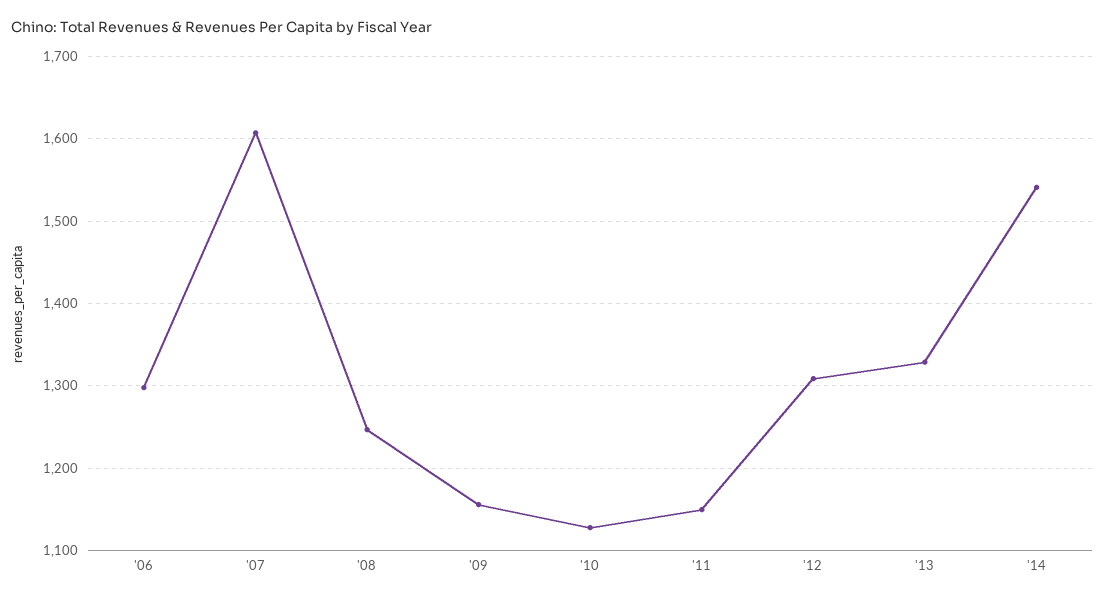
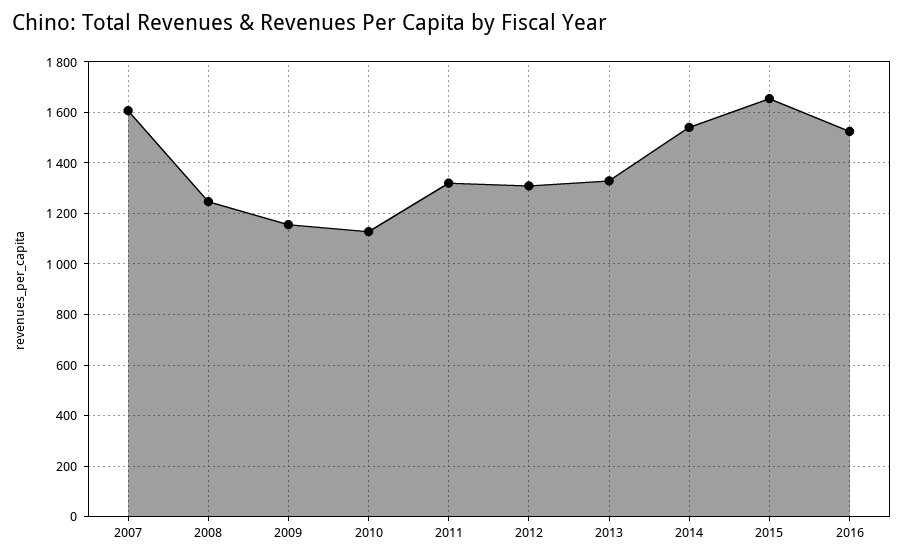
'06: 1300 -> none
'11: 1150 -> 1325
2015: none -> 1650
2016: none -> 1525

